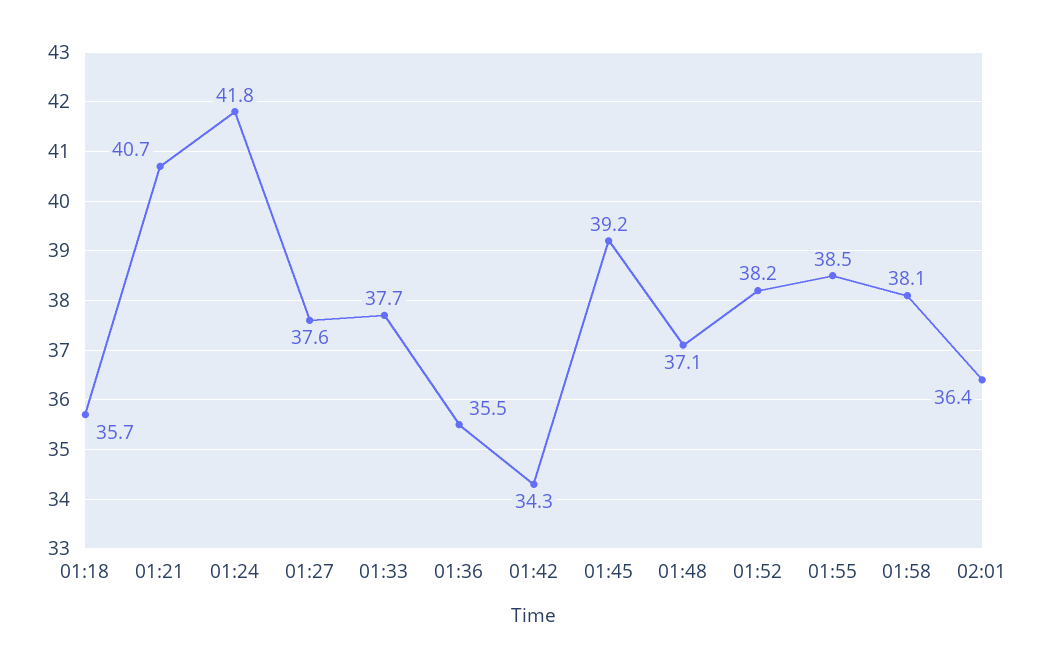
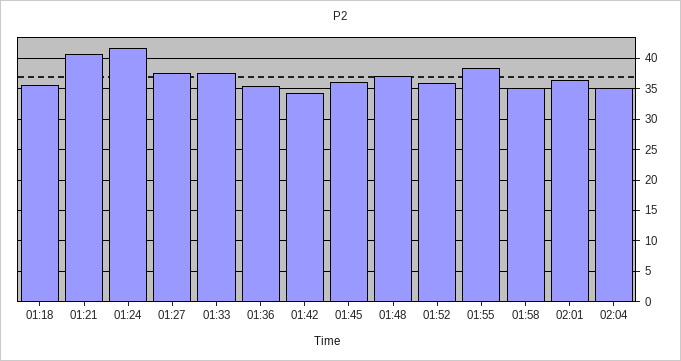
01:45: 39.2 -> 36
01:52: 38.2 -> 36
01:58: 38.1 -> 35
02:04: none -> 35

